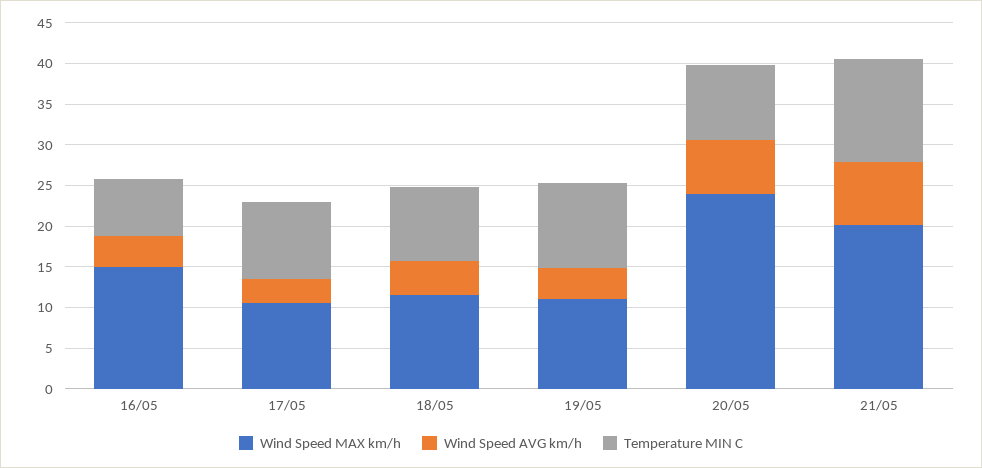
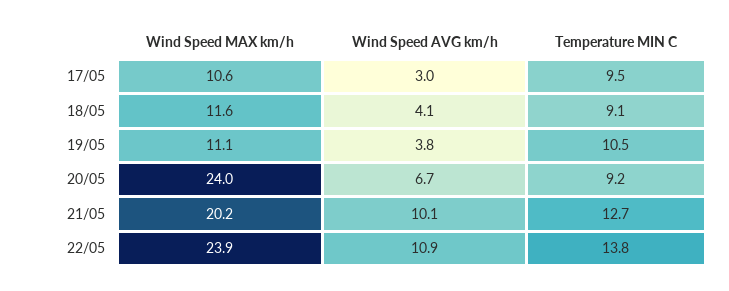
Wind Speed MAX km/h, 16/05: 15 -> none
Wind Speed AVG km/h, 16/05: 4 -> none
Temperature MIN C, 16/05: 7 -> none
Wind Speed AVG km/h, 21/05: 8 -> 10.1
Wind Speed MAX km/h, 22/05: none -> 23.9
Wind Speed AVG km/h, 22/05: none -> 10.9
Temperature MIN C, 22/05: none -> 13.8

